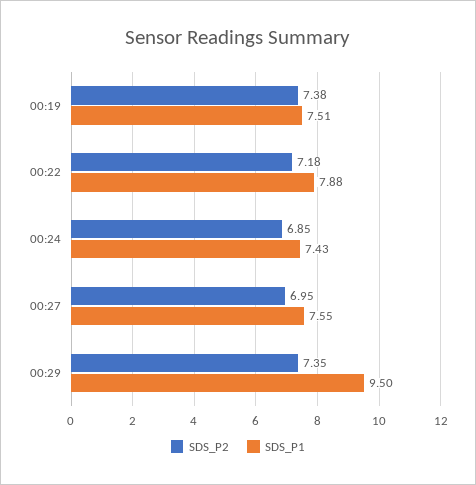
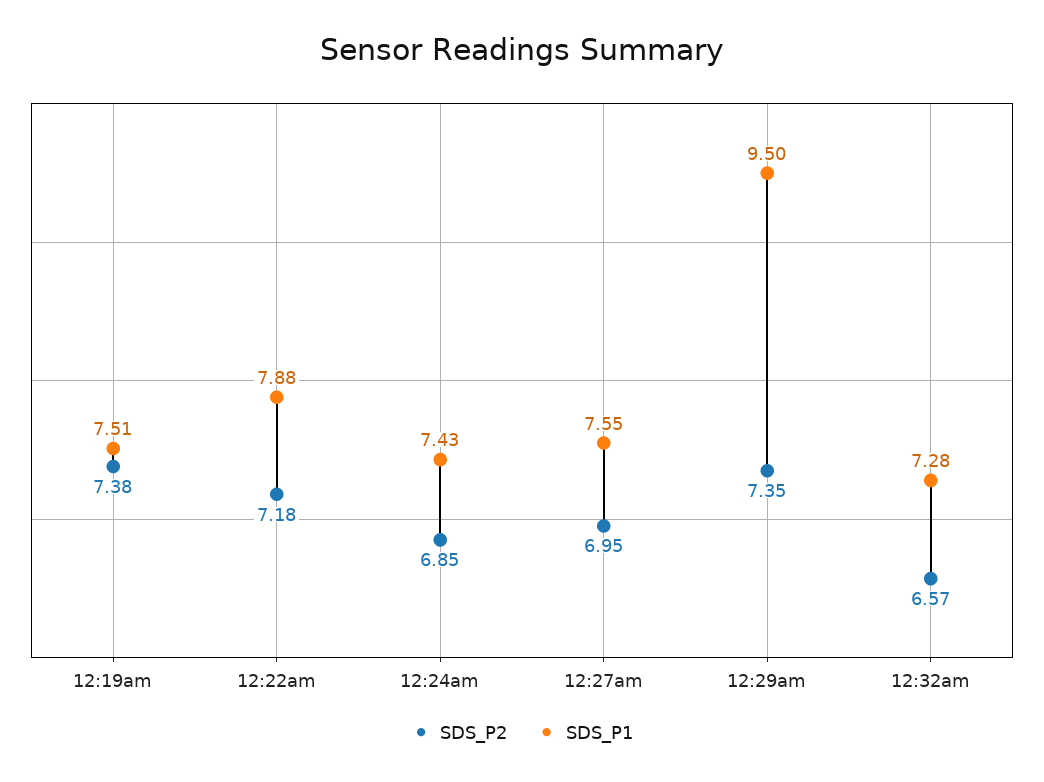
SDS_P2, 12:32am: none -> 6.57
SDS_P1, 12:32am: none -> 7.28

